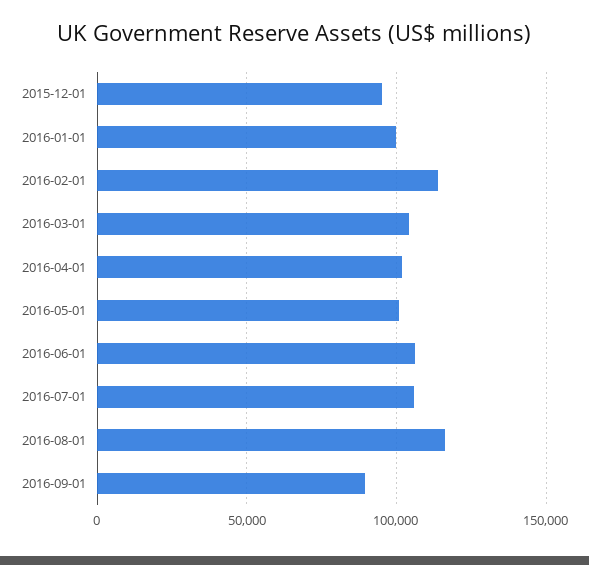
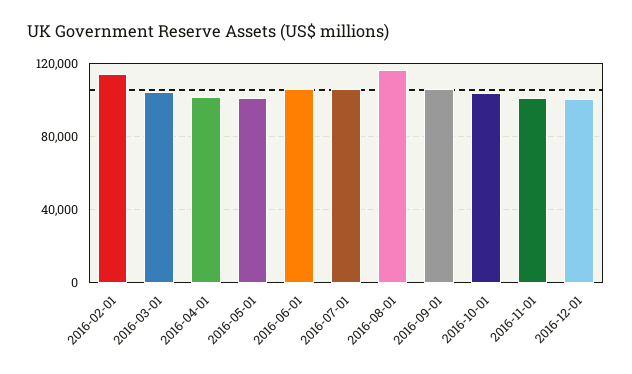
2015-12-01: 95000 -> none
2016-01-01: 100000 -> none
2016-09-01: 90000 -> 105000
2016-10-01: none -> 105000
2016-11-01: none -> 100000
2016-12-01: none -> 100000

